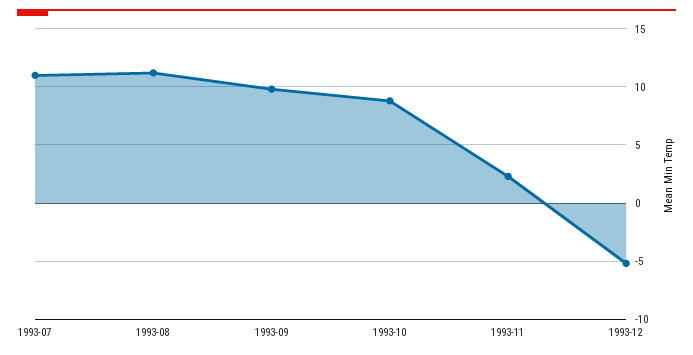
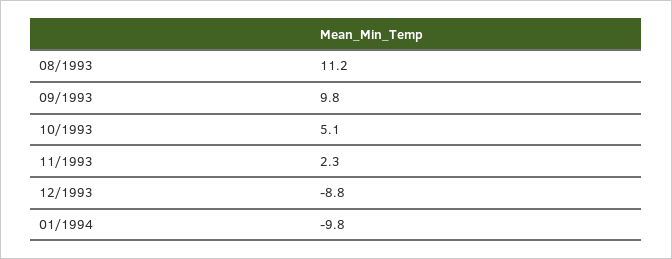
1993-07: 11 -> none
1993-10: 9 -> 5.1
1993-12: -5 -> -8.8
01/1994: none -> -9.8

